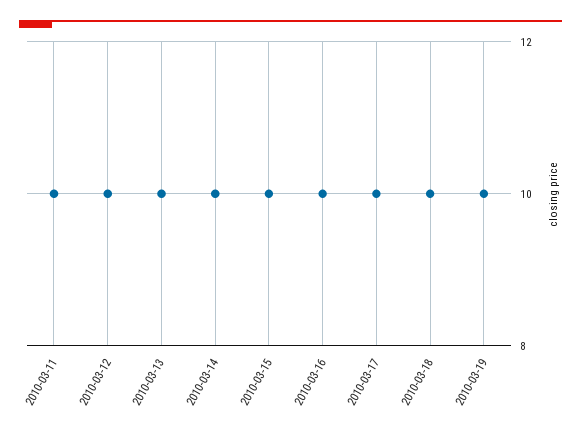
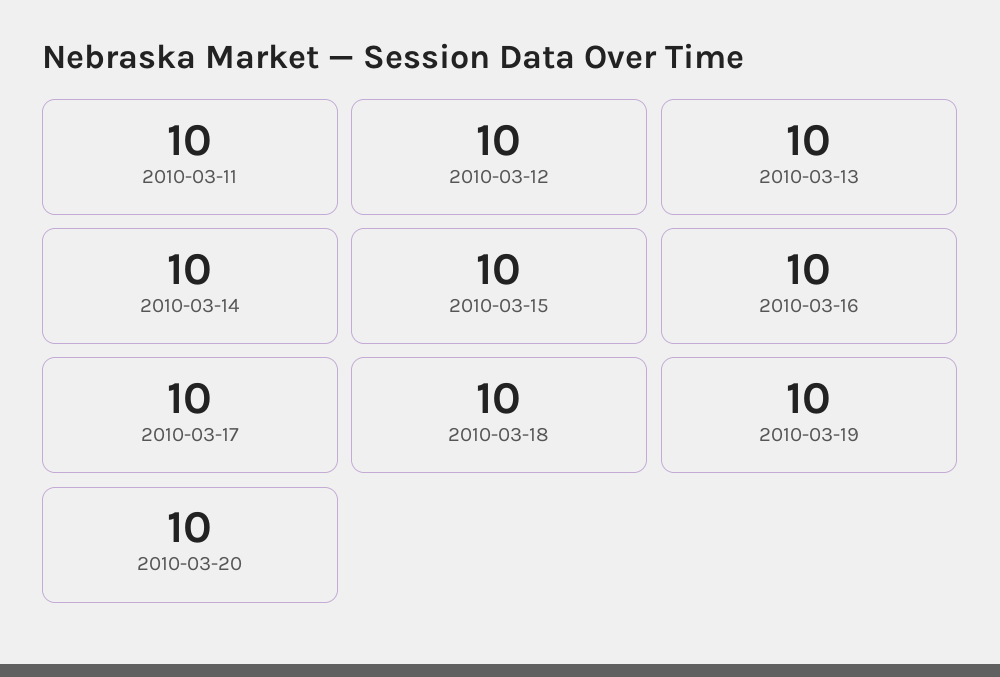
2010-03-20: none -> 10

